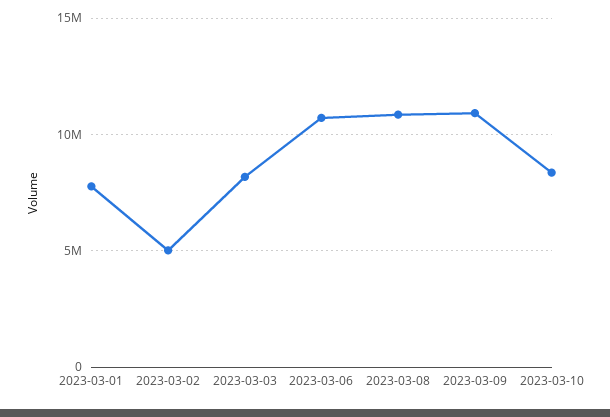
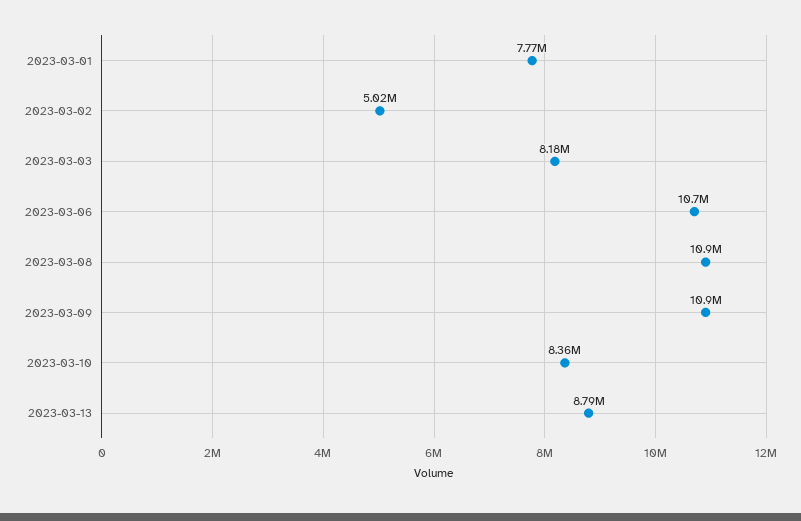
2023-03-13: none -> 8790000

